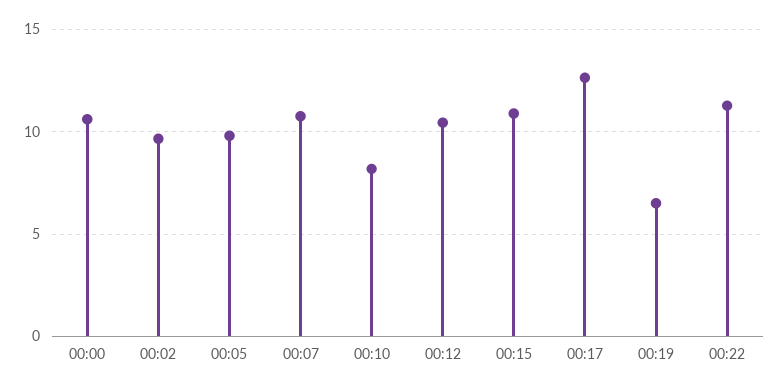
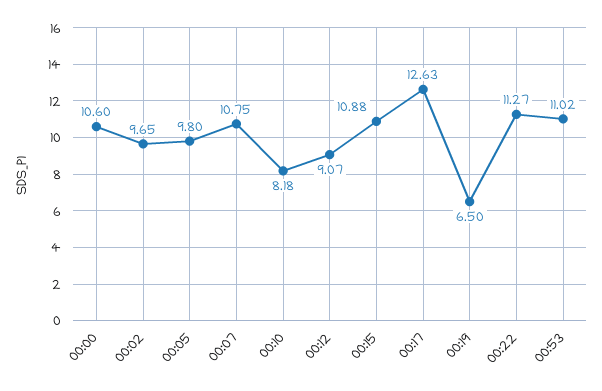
00:12: 10.5 -> 9.07
00:53: none -> 11.02

